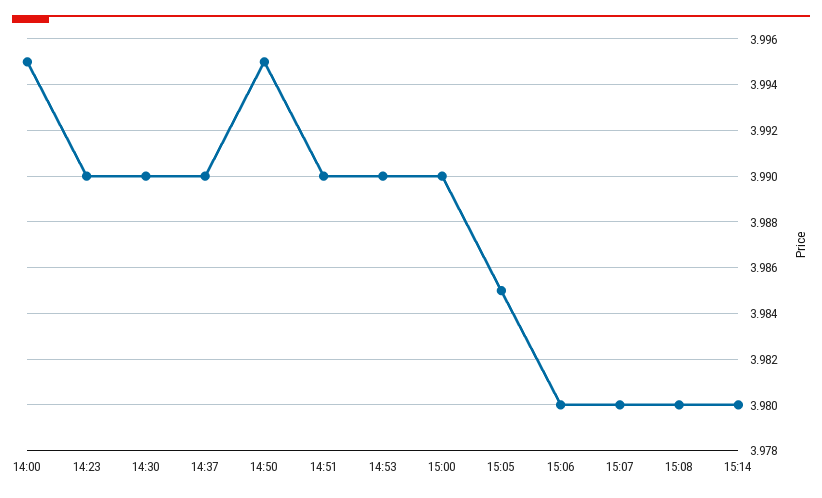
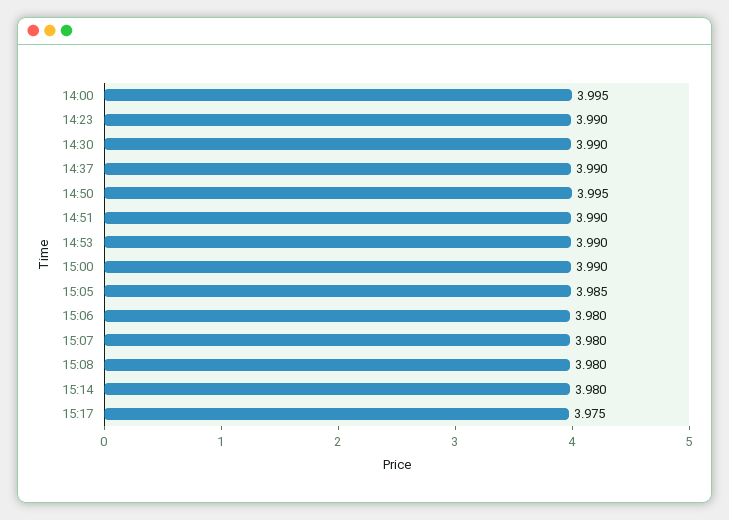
15:17: none -> 3.975

